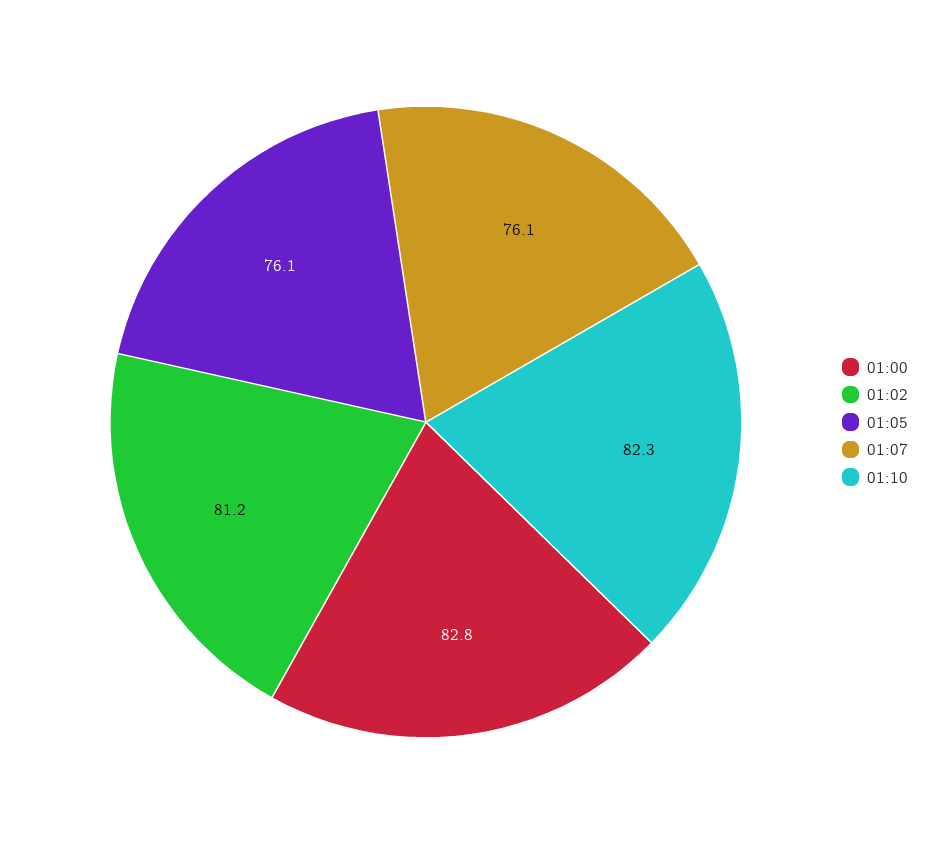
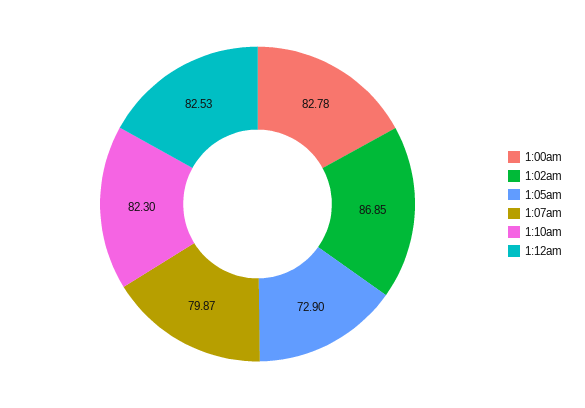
01:02: 81.2 -> 86.85
01:05: 76.1 -> 72.9
01:07: 76.1 -> 79.87
1:12am: none -> 82.53

